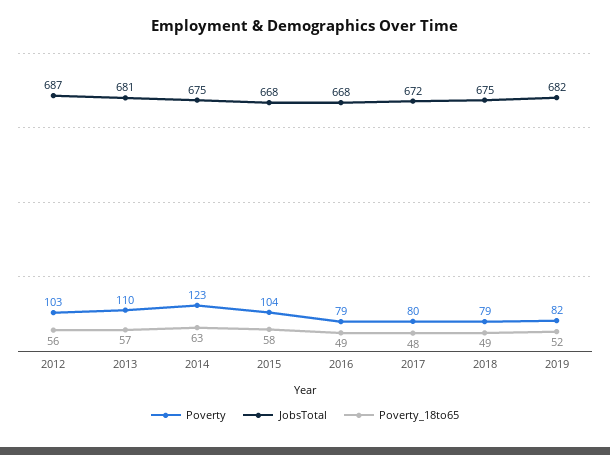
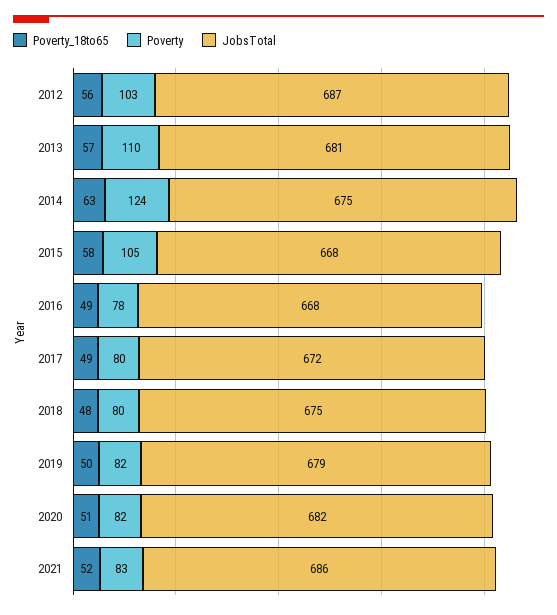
Poverty, 2014: 123 -> 124
Poverty, 2015: 104 -> 105
Poverty, 2016: 79 -> 78
Poverty_18to65, 2017: 48 -> 49
Poverty, 2018: 79 -> 80
Poverty_18to65, 2018: 49 -> 48
JobsTotal, 2019: 682 -> 679
Poverty_18to65, 2019: 52 -> 50
Poverty_18to65, 2020: none -> 51
Poverty, 2020: none -> 82
JobsTotal, 2020: none -> 682
Poverty_18to65, 2021: none -> 52
Poverty, 2021: none -> 83
JobsTotal, 2021: none -> 686

